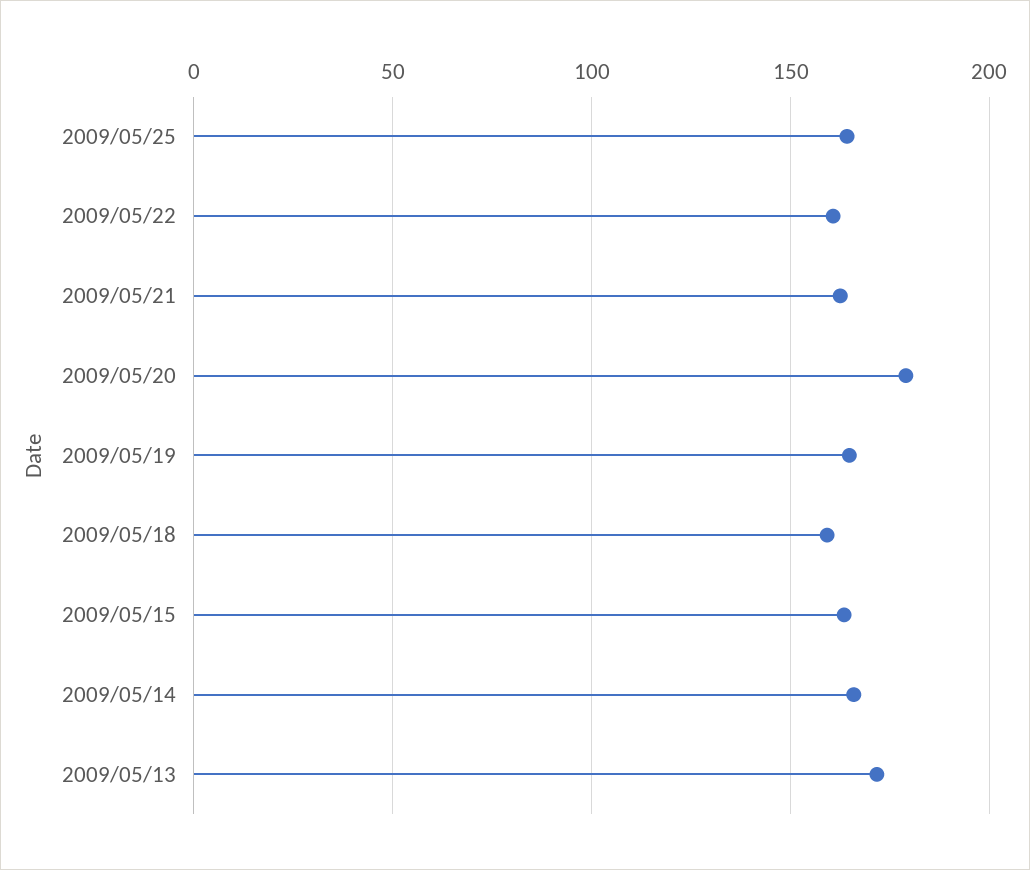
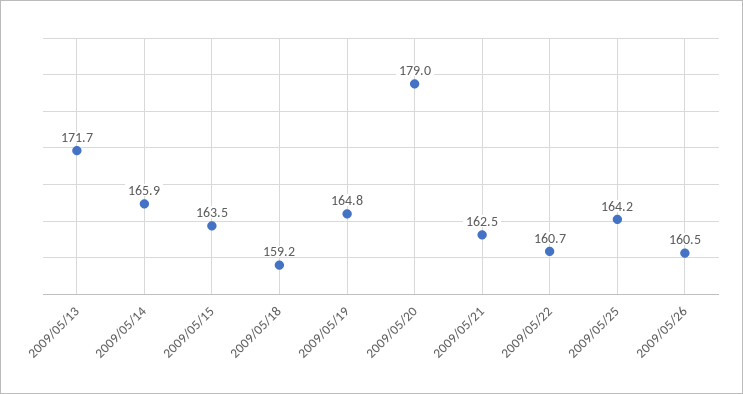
2009/05/26: none -> 160.5

